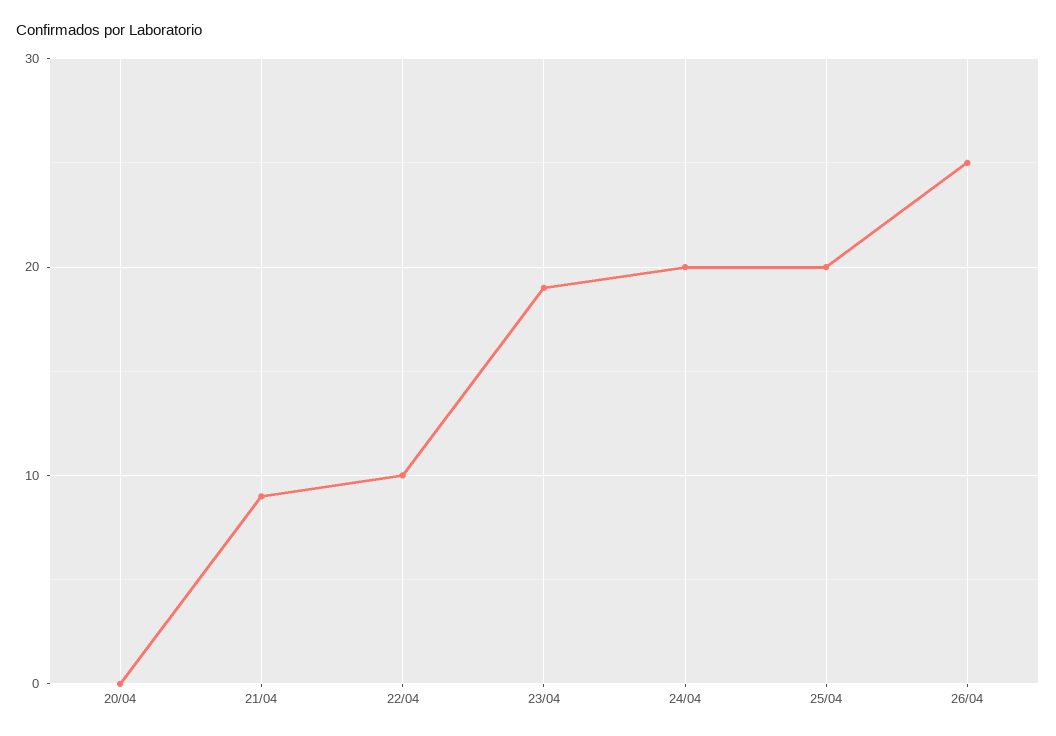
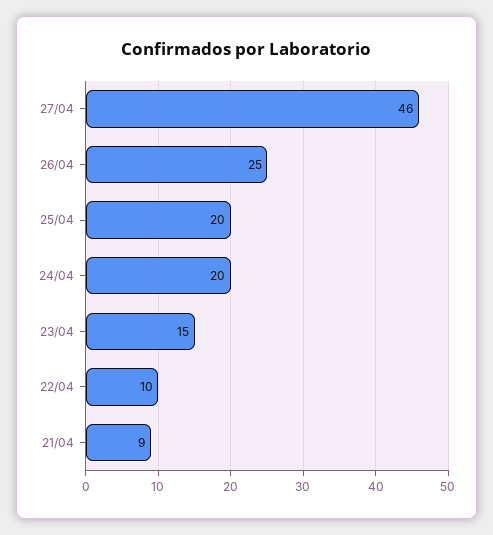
20/04: 0 -> none
23/04: 19 -> 15
27/04: none -> 46

